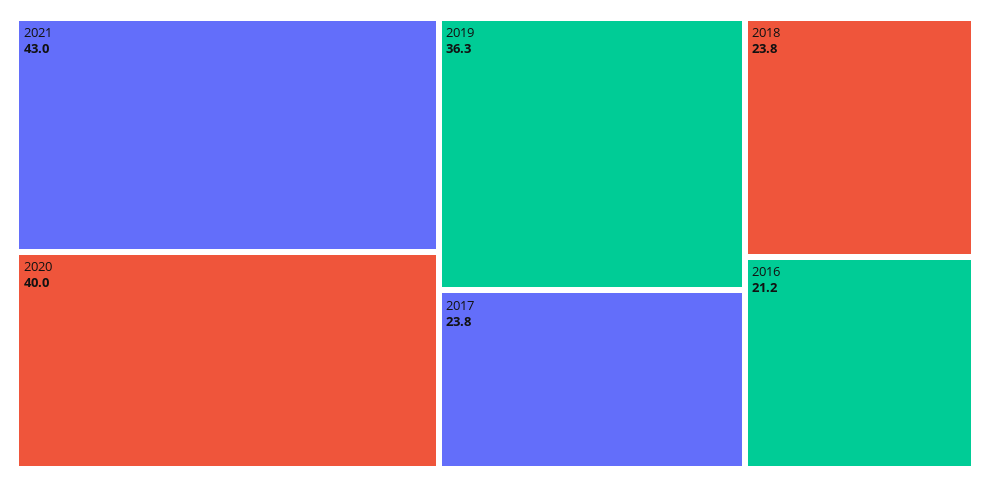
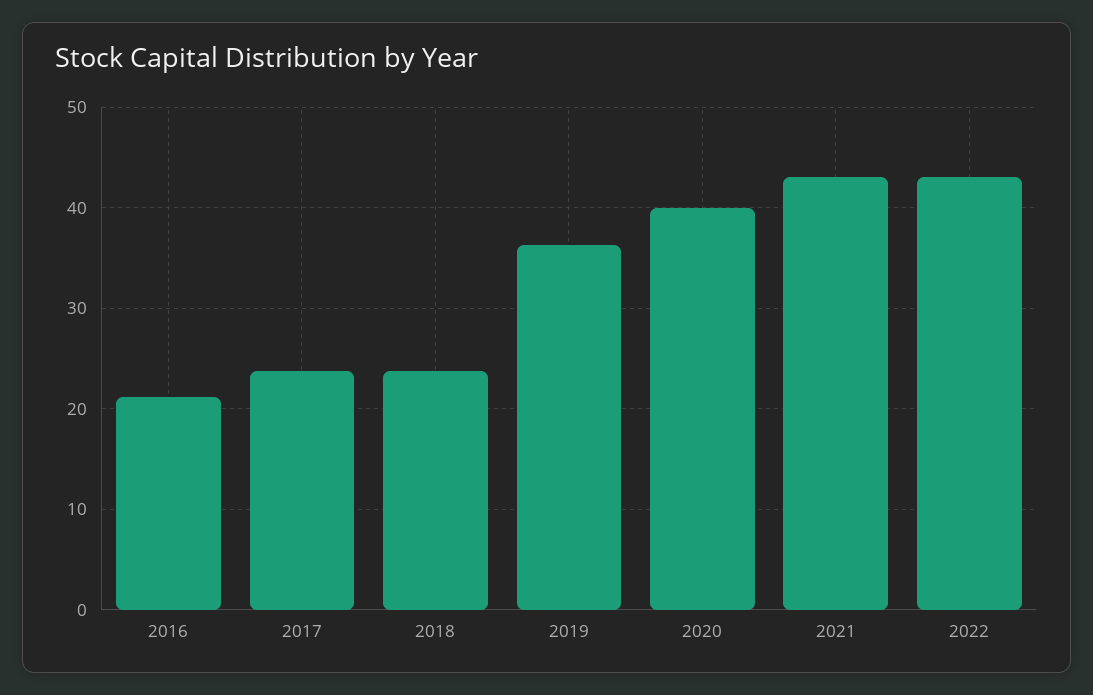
2022: none -> 43

